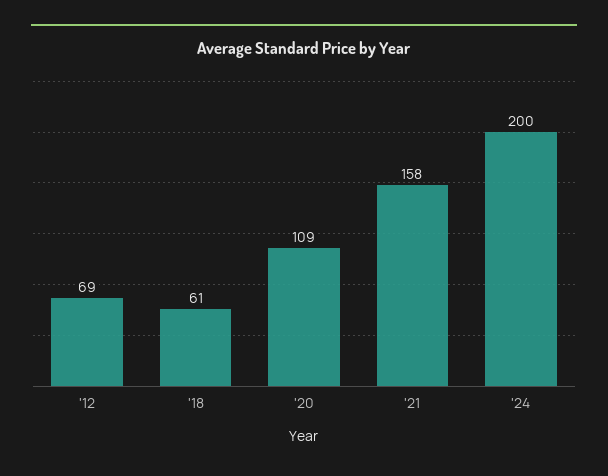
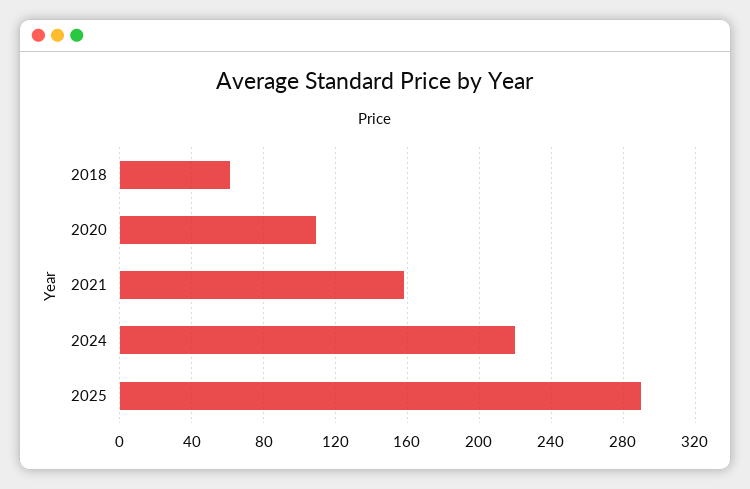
'12: 69 -> none
'24: 200 -> 220
2025: none -> 290

